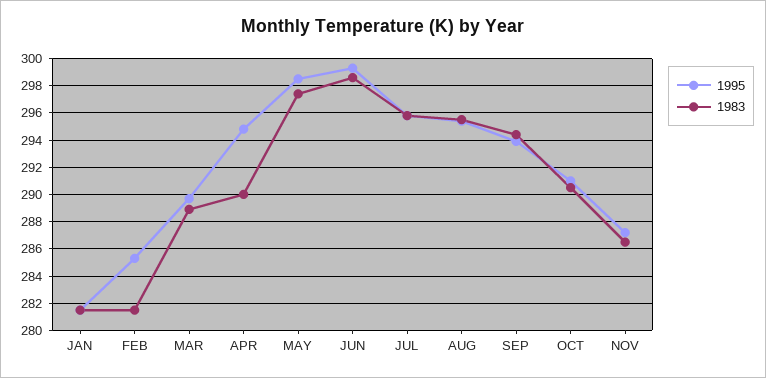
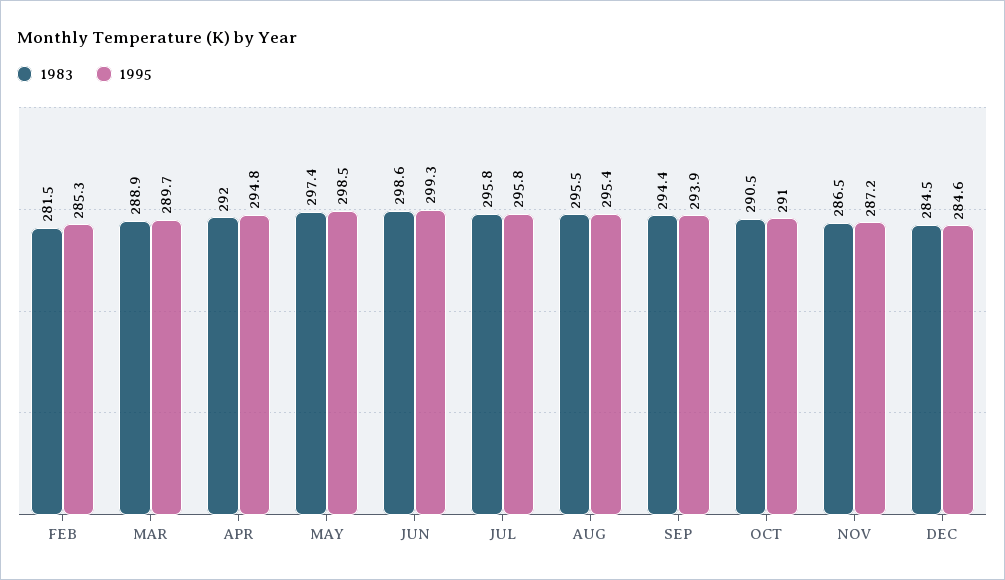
1995, JAN: 281.5 -> none
1983, JAN: 281.5 -> none
1983, APR: 290 -> 292
1983, DEC: none -> 284.5
1995, DEC: none -> 284.6

